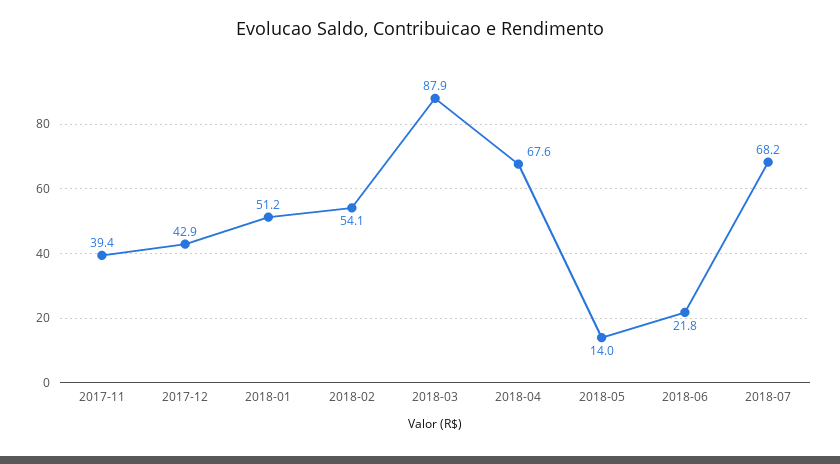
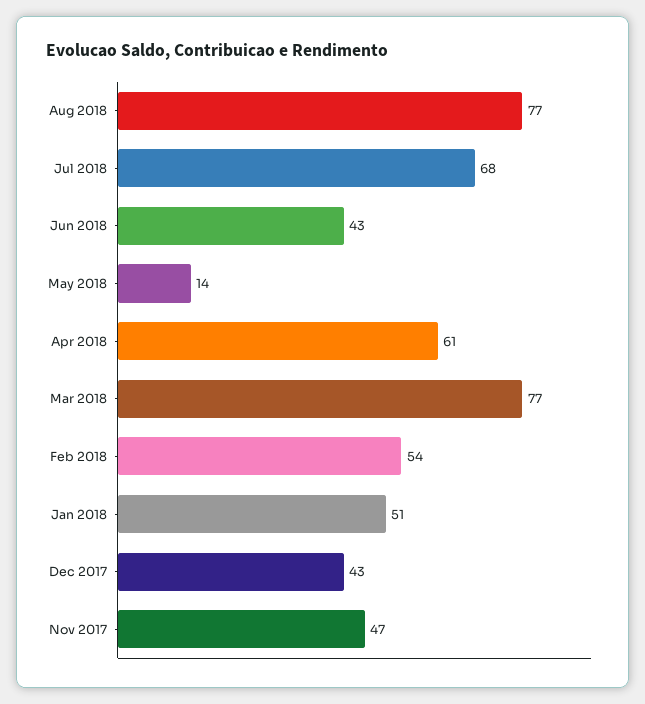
2017-11: 39.4 -> 47
2018-03: 87.9 -> 77
2018-04: 67.6 -> 61
2018-06: 21.8 -> 43
Aug 2018: none -> 77

